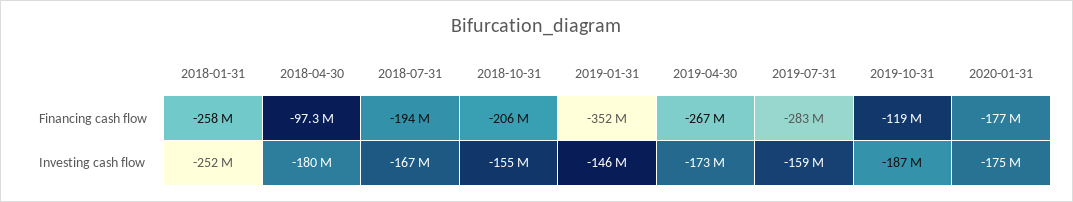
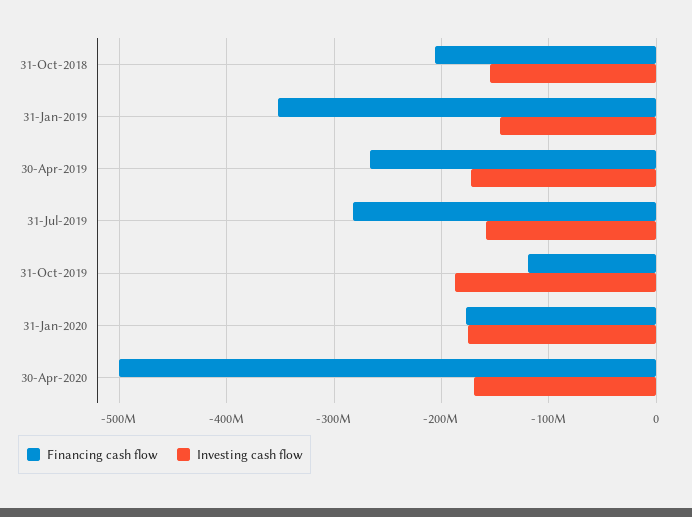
Financing cash flow, 2018-01-31: -258000000 -> none
Financing cash flow, 2018-04-30: -97300000 -> none
Financing cash flow, 2018-07-31: -194000000 -> none
Investing cash flow, 2018-01-31: -252000000 -> none
Investing cash flow, 2018-04-30: -180000000 -> none
Investing cash flow, 2018-07-31: -167000000 -> none
Financing cash flow, 30-Apr-2020: none -> -500000000
Investing cash flow, 30-Apr-2020: none -> -170000000

